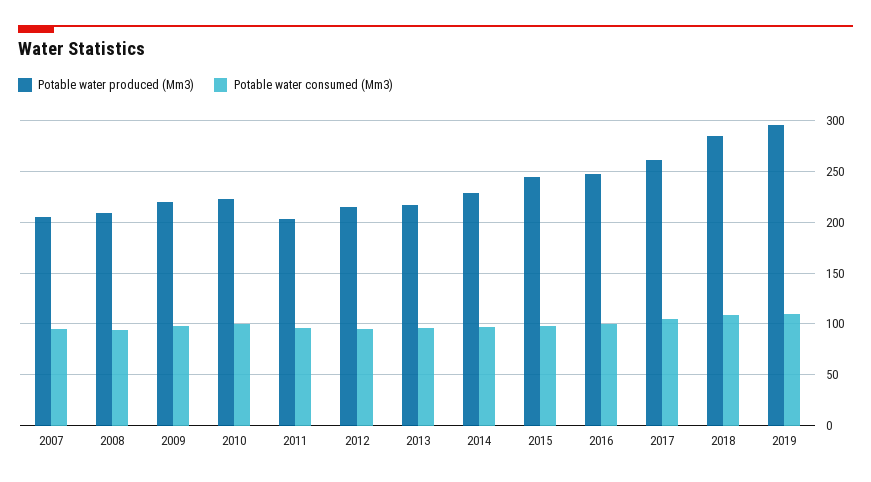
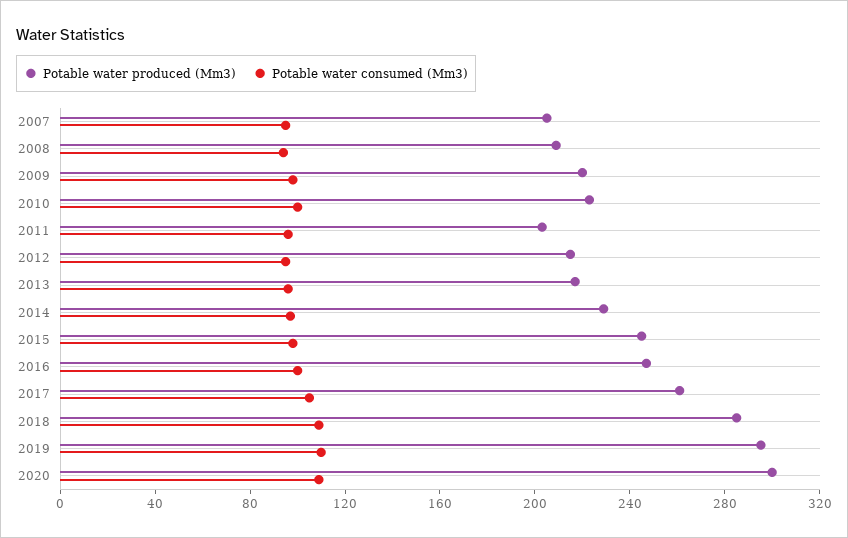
Potable water produced (Mm3), 2020: none -> 300
Potable water consumed (Mm3), 2020: none -> 110

